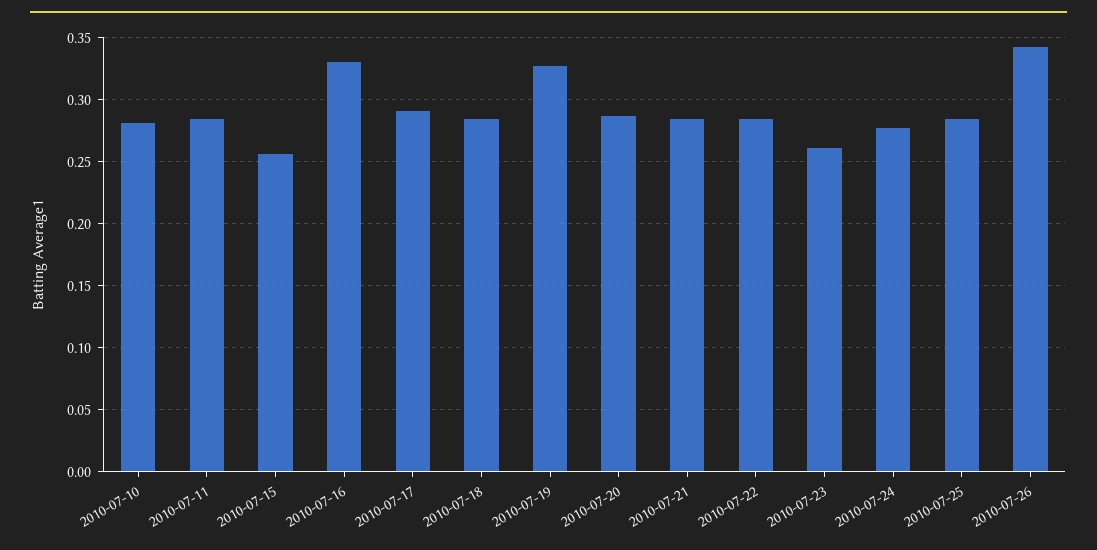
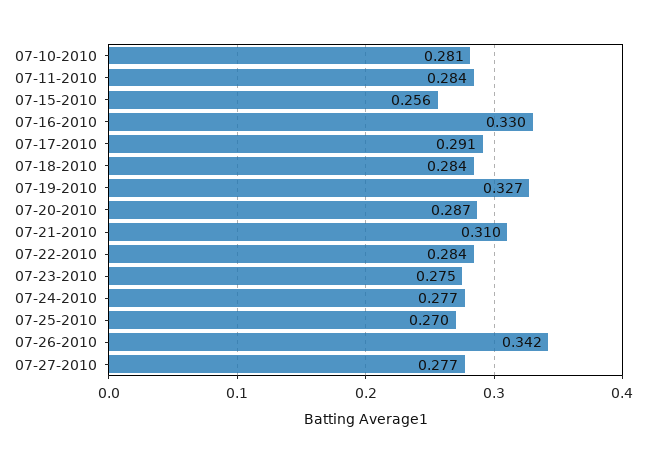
2010-07-21: 0.285 -> 0.31
2010-07-23: 0.26 -> 0.275
2010-07-25: 0.285 -> 0.27
07-27-2010: none -> 0.277

